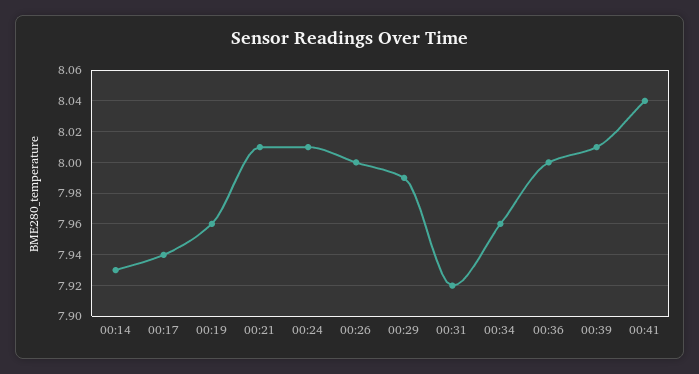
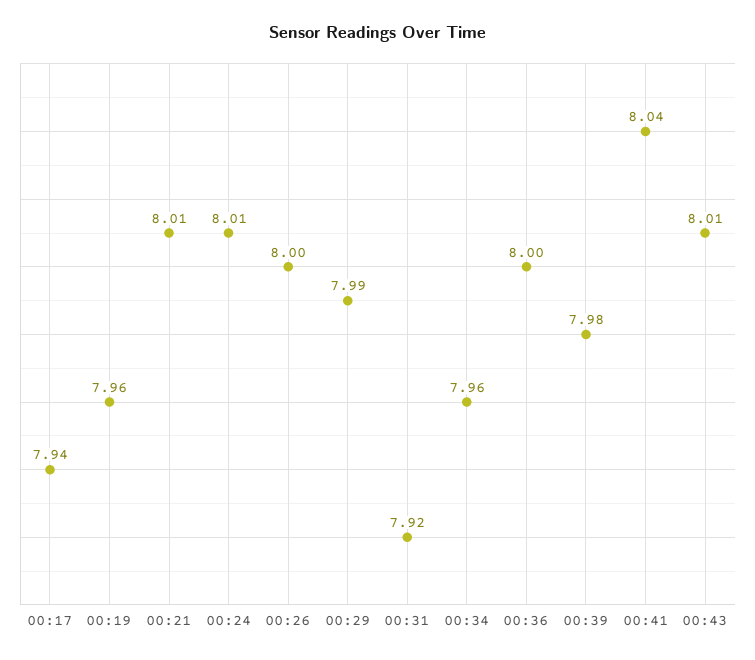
00:14: 7.93 -> none
00:39: 8.01 -> 7.98
00:43: none -> 8.01

